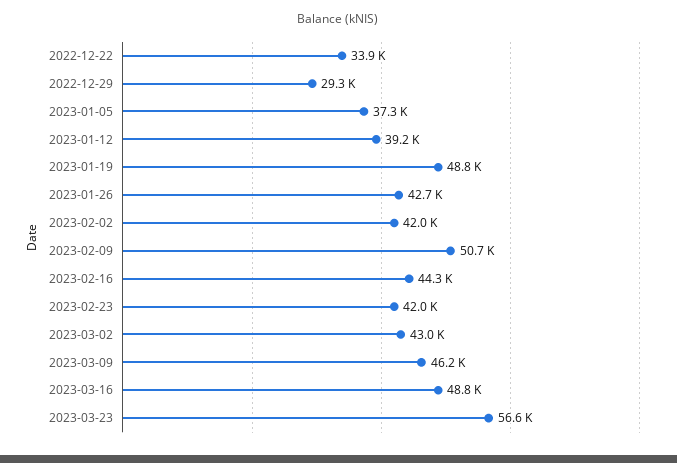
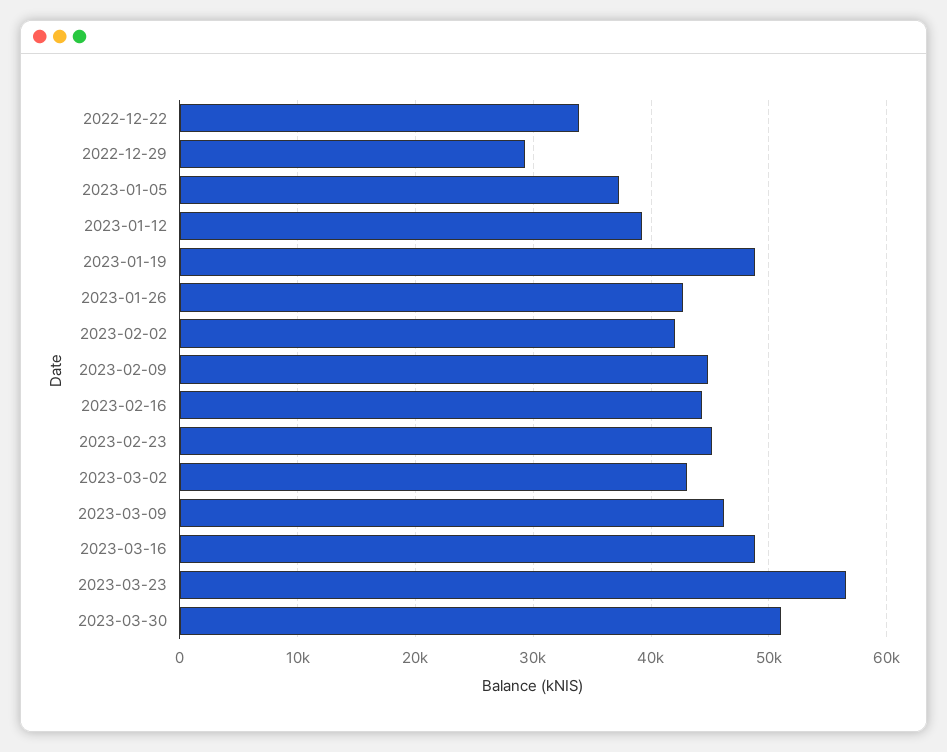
2023-02-09: 50700 -> 45000
2023-02-23: 42000 -> 45000
2023-03-30: none -> 51000

